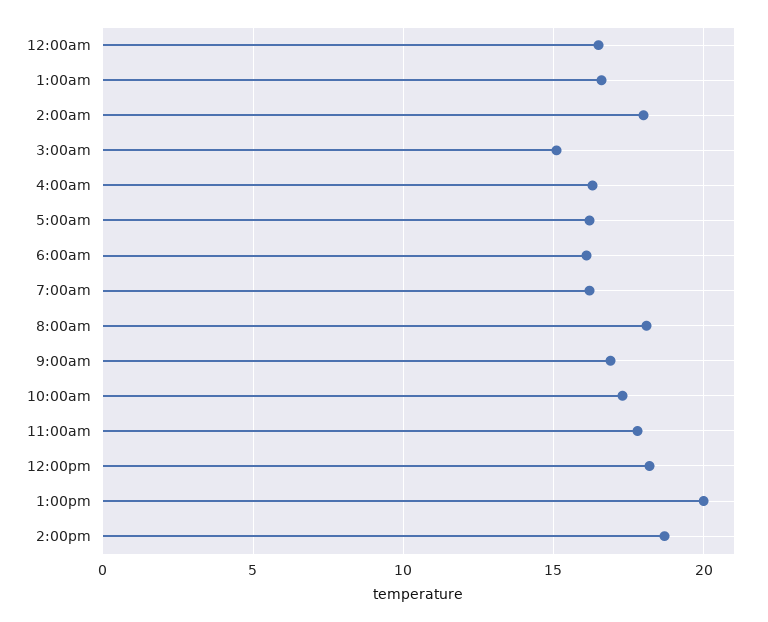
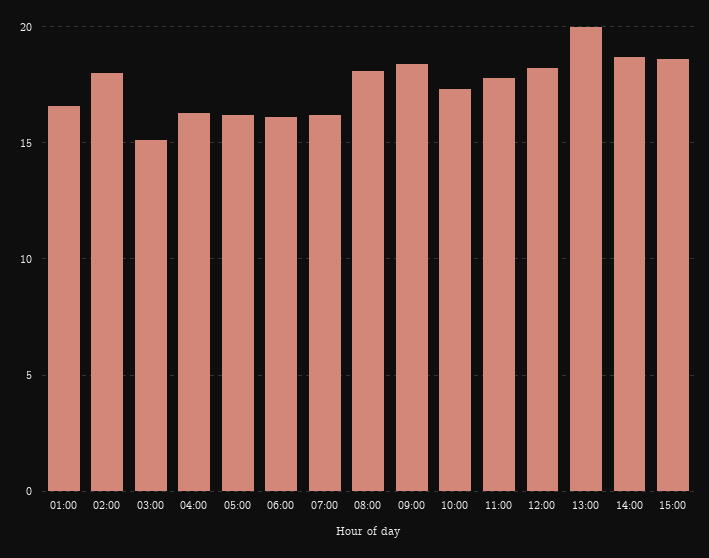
12:00am: 16.5 -> none
9:00am: 17 -> 18.5
15:00: none -> 18.5

